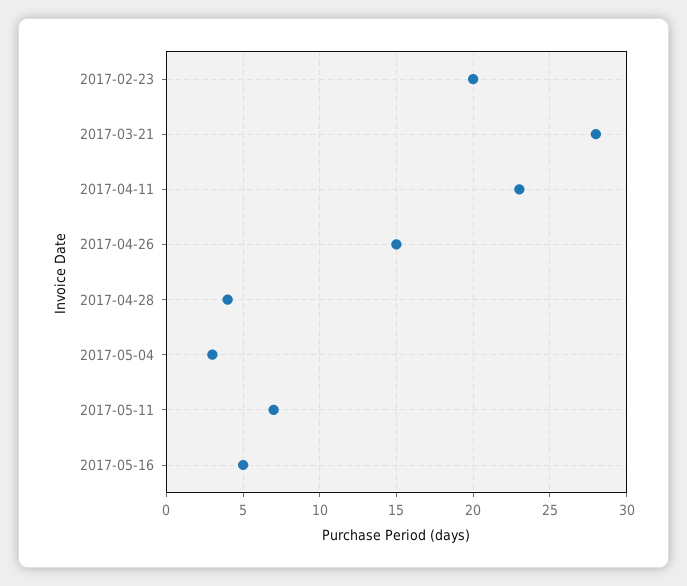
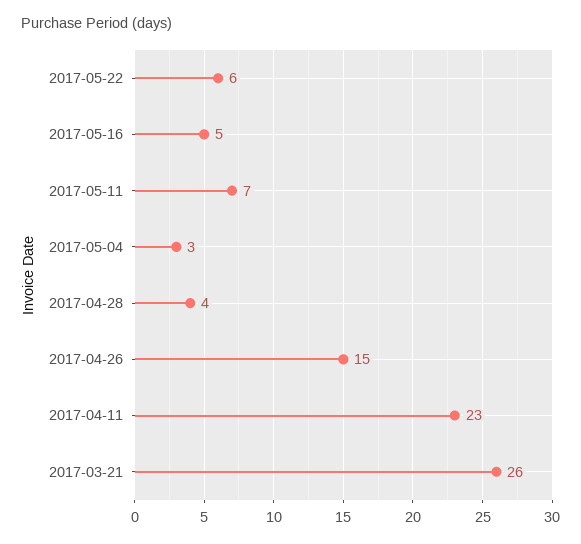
2017-02-23: 20 -> none
2017-03-21: 28 -> 26
2017-05-22: none -> 6

